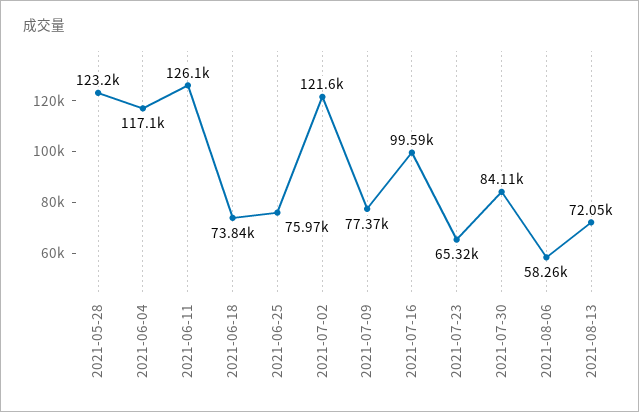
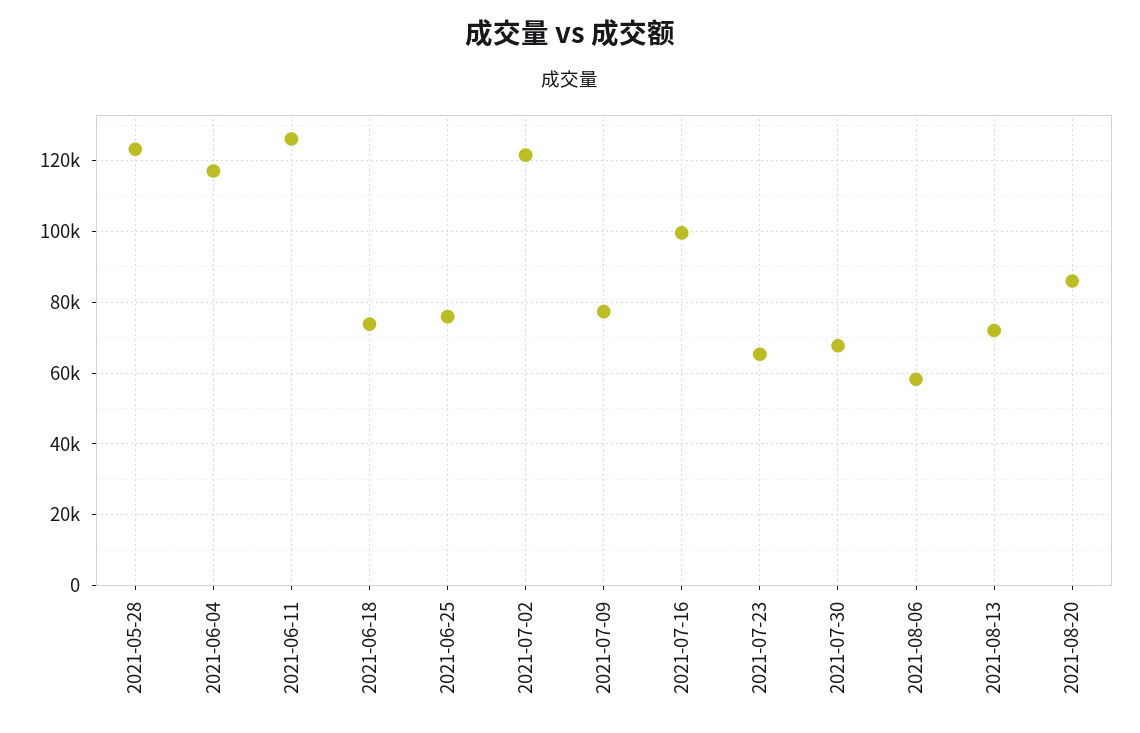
2021-07-30: 84110 -> 68000
2021-08-20: none -> 86000

